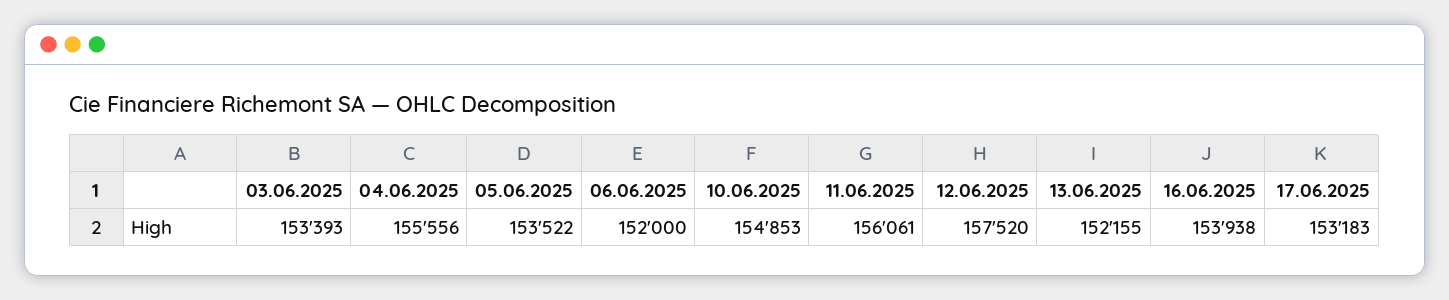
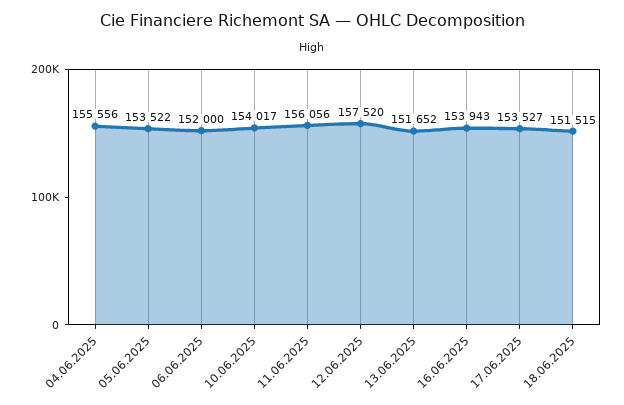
03.06.2025: 153393 -> none
10.06.2025: 154853 -> 154017
11.06.2025: 156061 -> 156056
13.06.2025: 152155 -> 151652
16.06.2025: 153938 -> 153943
17.06.2025: 153183 -> 153527
18.06.2025: none -> 151515

